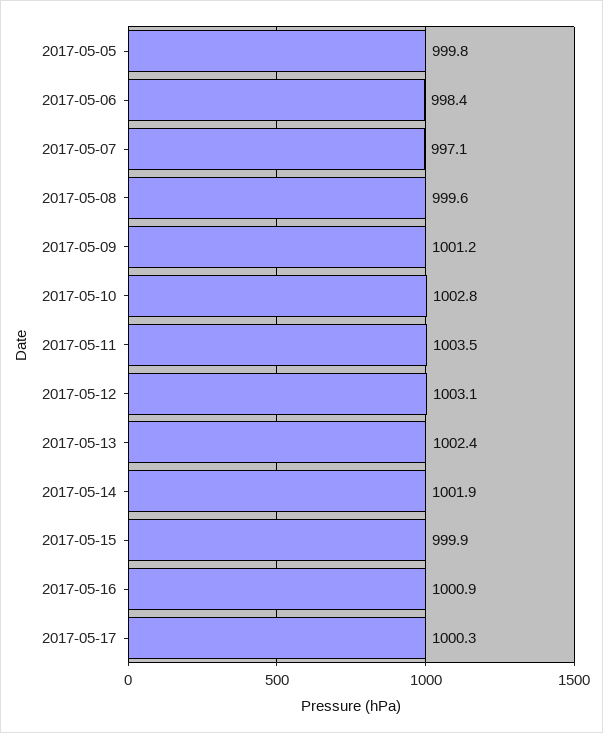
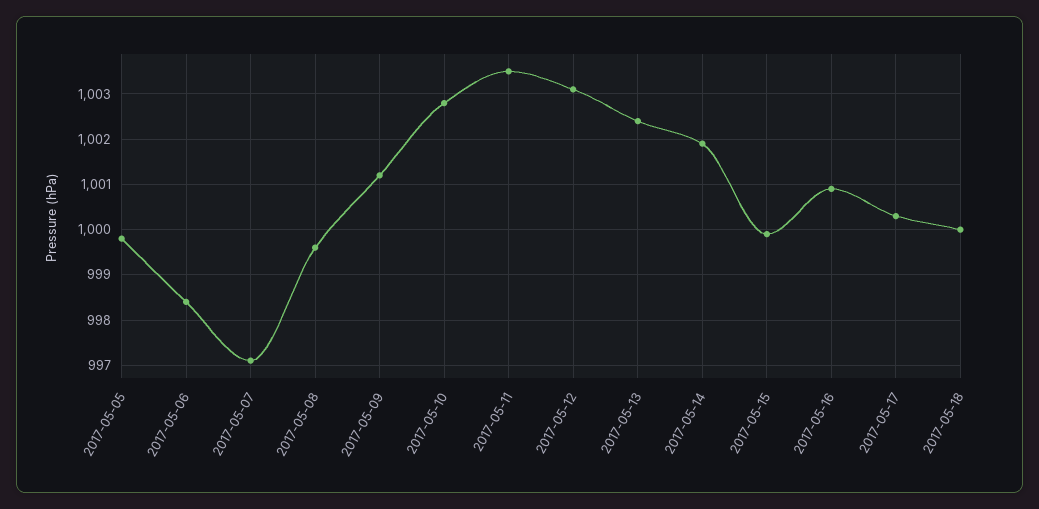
2017-05-18: none -> 1000

